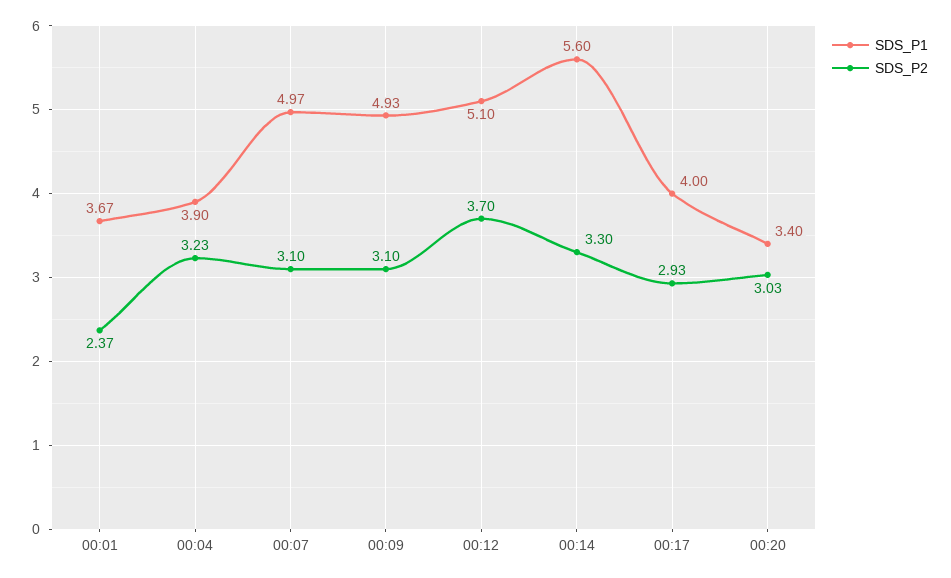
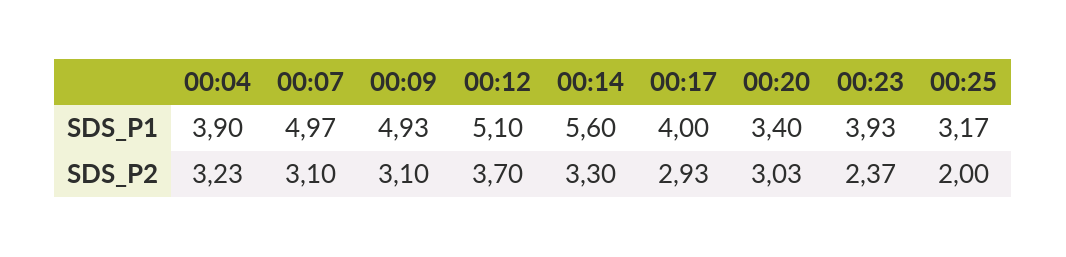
SDS_P1, 00:01: 3.67 -> none
SDS_P2, 00:01: 2.37 -> none
SDS_P1, 00:23: none -> 3.93
SDS_P1, 00:25: none -> 3.17
SDS_P2, 00:23: none -> 2.37
SDS_P2, 00:25: none -> 2

